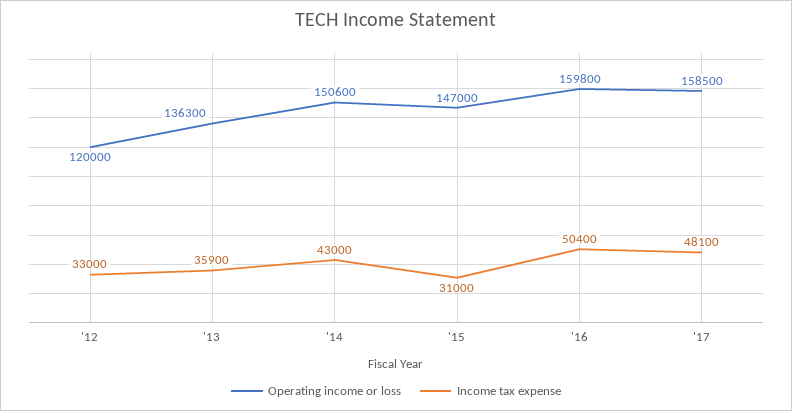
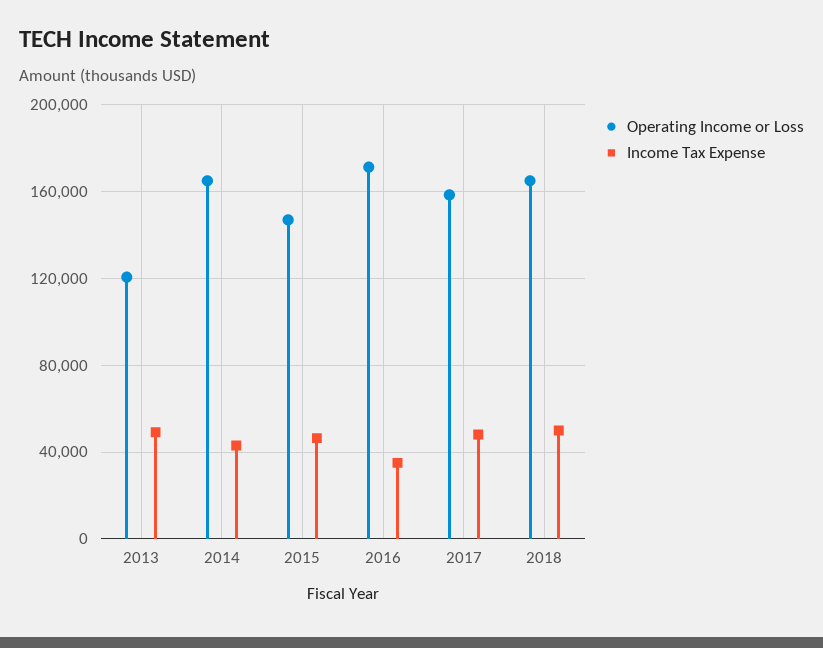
Operating income or loss, '12: 120000 -> none
Income tax expense, '12: 33000 -> none
Operating income or loss, '13: 136300 -> 120000
Income tax expense, '13: 35900 -> 50000
Operating income or loss, '14: 150600 -> 165000
Income tax expense, '15: 31000 -> 45000
Operating income or loss, '16: 159800 -> 170000
Income tax expense, '16: 50400 -> 35000
Operating income or loss, 2018: none -> 165000
Income tax expense, 2018: none -> 50000

